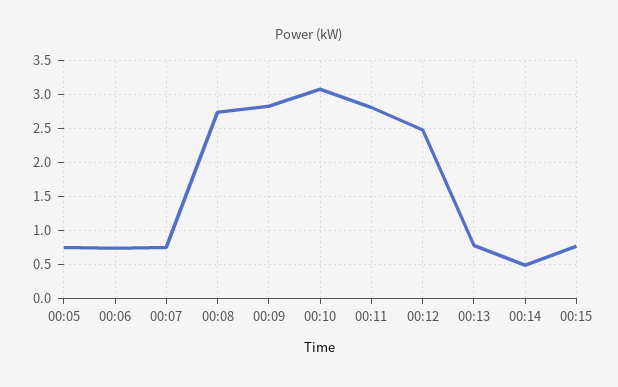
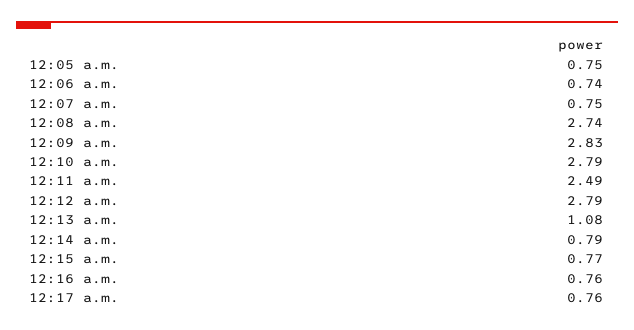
00:10: 3.1 -> 2.79
00:11: 2.8 -> 2.49
00:12: 2.5 -> 2.79
00:13: 0.8 -> 1.08
00:14: 0.5 -> 0.79
12:16 a.m.: none -> 0.76
12:17 a.m.: none -> 0.76

